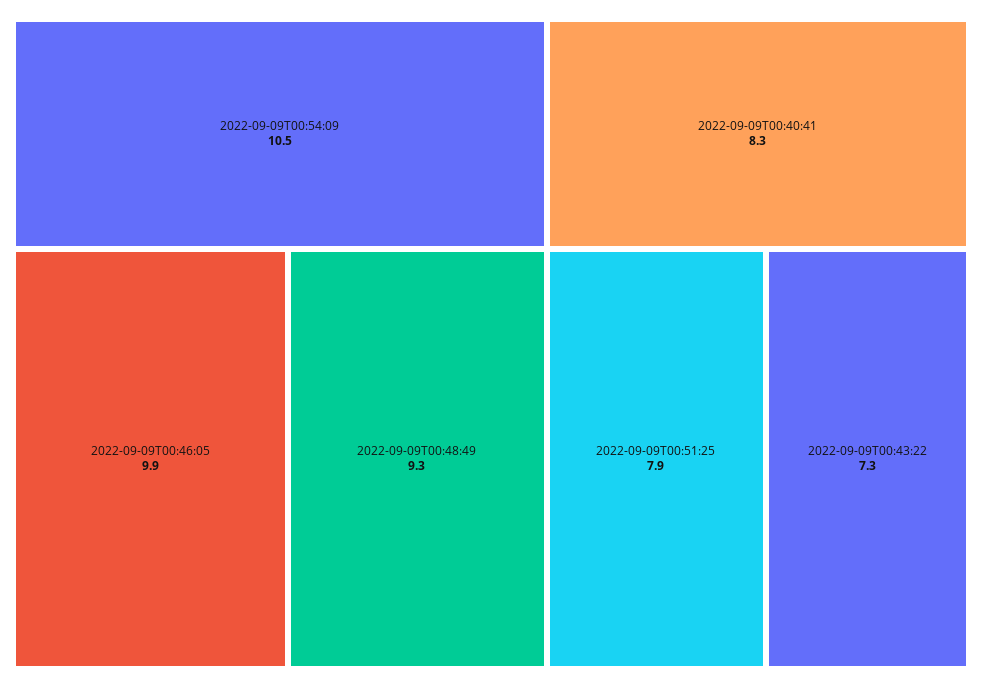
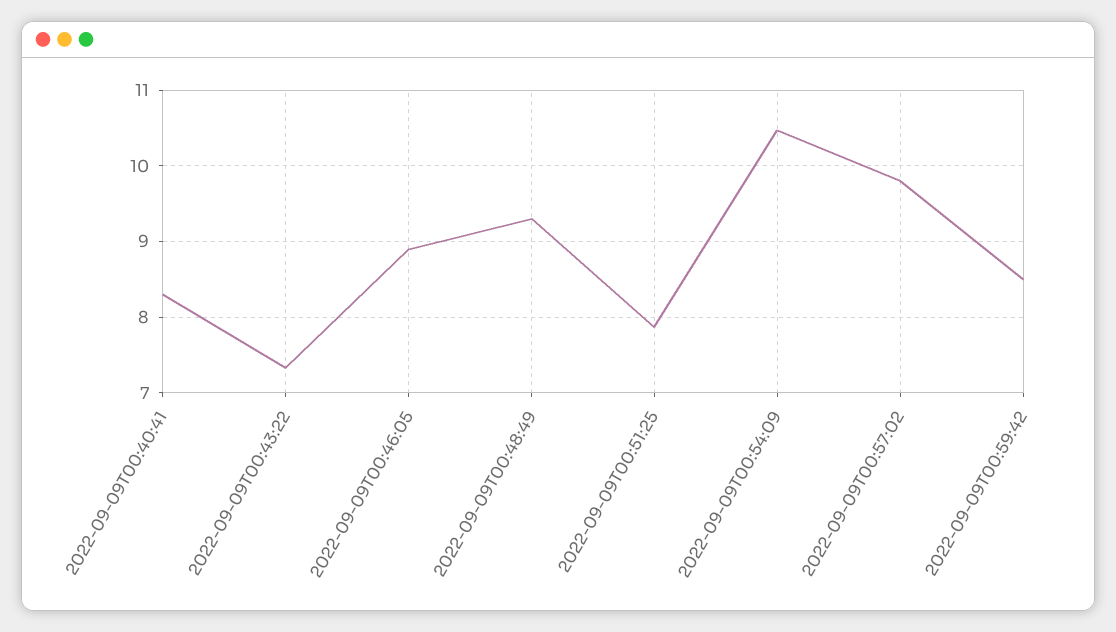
2022-09-09T00:46:05: 9.9 -> 8.9
2022-09-09T00:57:02: none -> 9.8
2022-09-09T00:59:42: none -> 8.5

